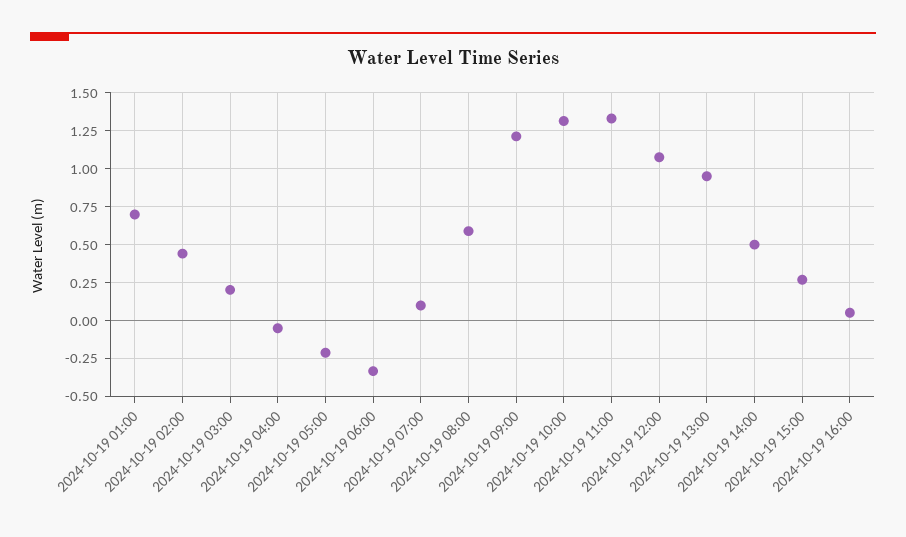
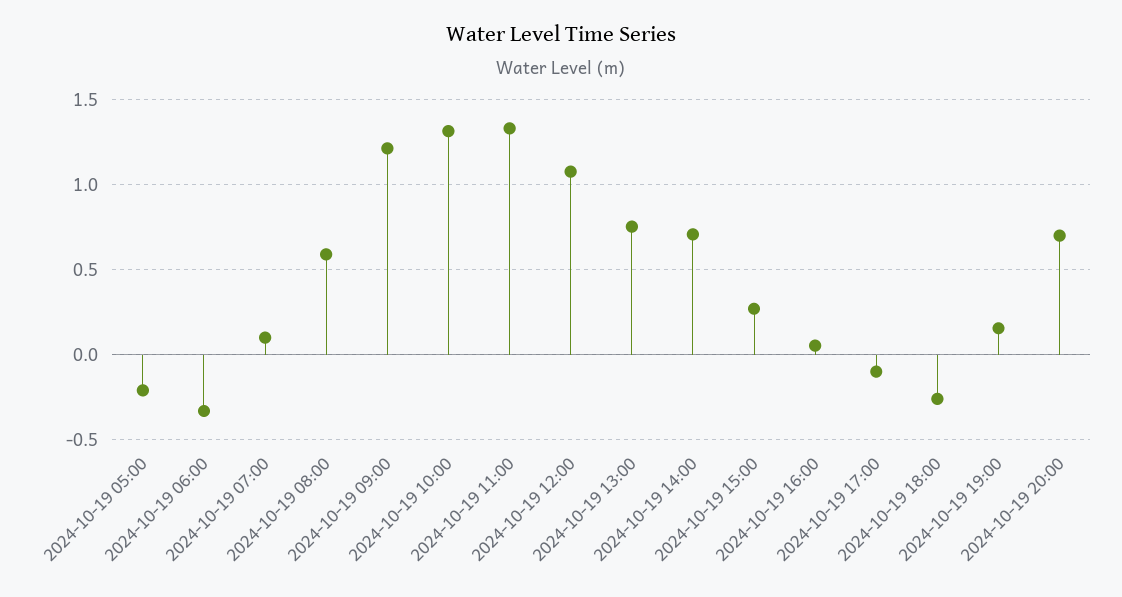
2024-10-19 01:00: 0.7 -> none
2024-10-19 02:00: 0.45 -> none
2024-10-19 03:00: 0.2 -> none
2024-10-19 04:00: -0.05 -> none
2024-10-19 13:00: 0.95 -> 0.75
2024-10-19 14:00: 0.5 -> 0.7
2024-10-19 17:00: none -> -0.1
2024-10-19 18:00: none -> -0.25
2024-10-19 19:00: none -> 0.15
2024-10-19 20:00: none -> 0.7

